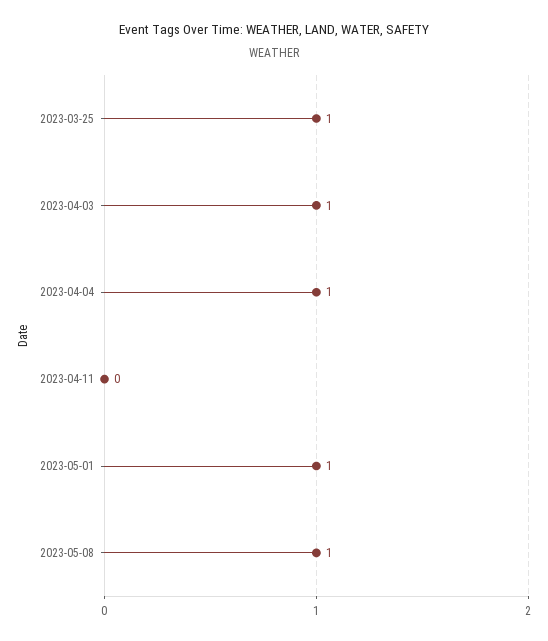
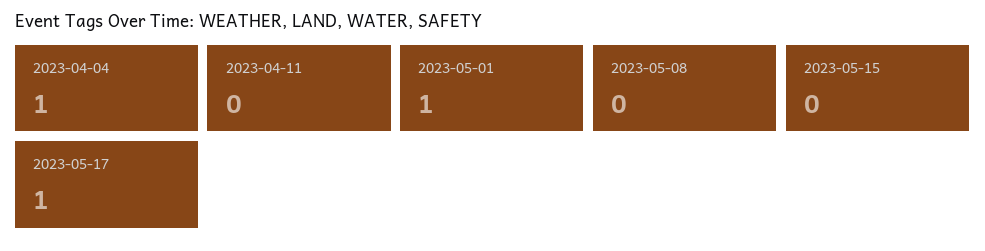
2023-03-25: 1 -> none
2023-04-03: 1 -> none
2023-05-08: 1 -> 0
2023-05-15: none -> 0
2023-05-17: none -> 1

